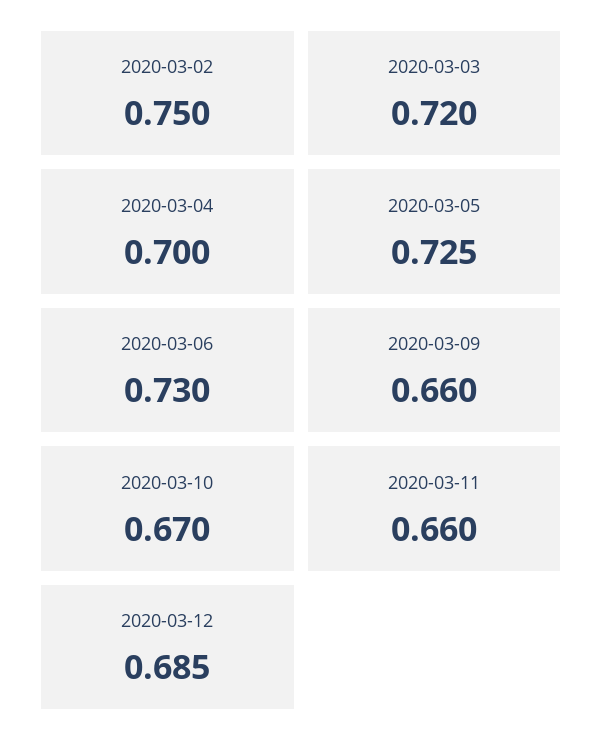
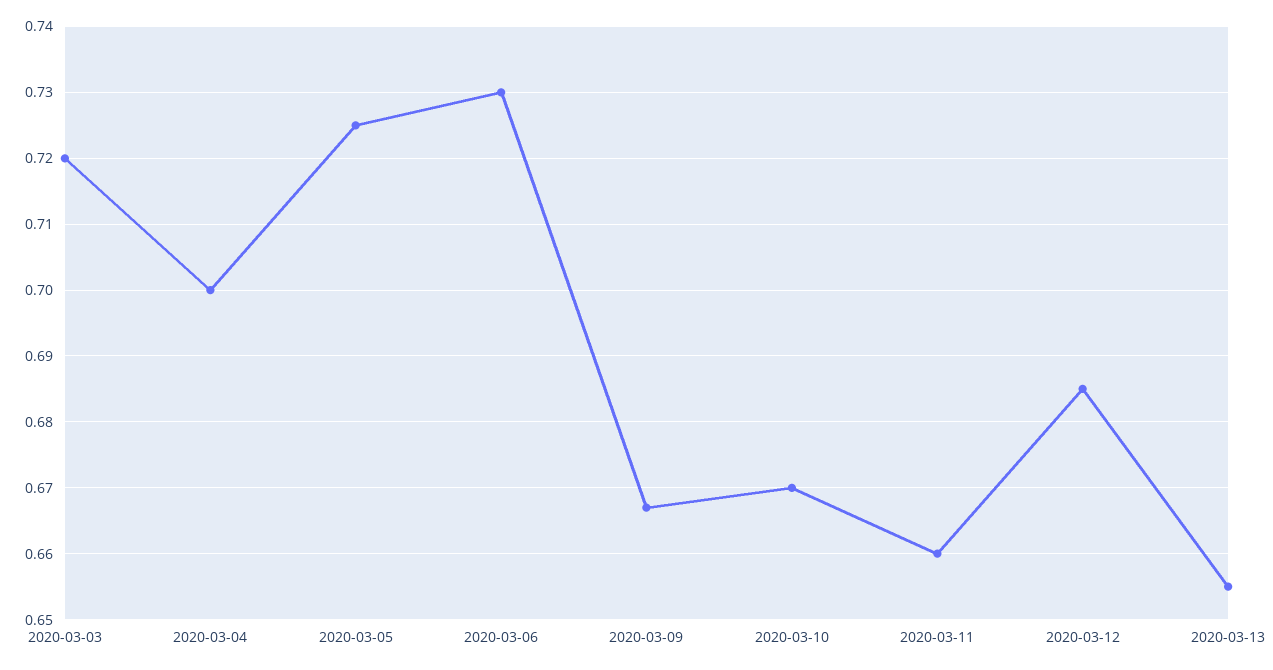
2020-03-02: 0.75 -> none
2020-03-09: 0.66 -> 0.667
2020-03-13: none -> 0.655

